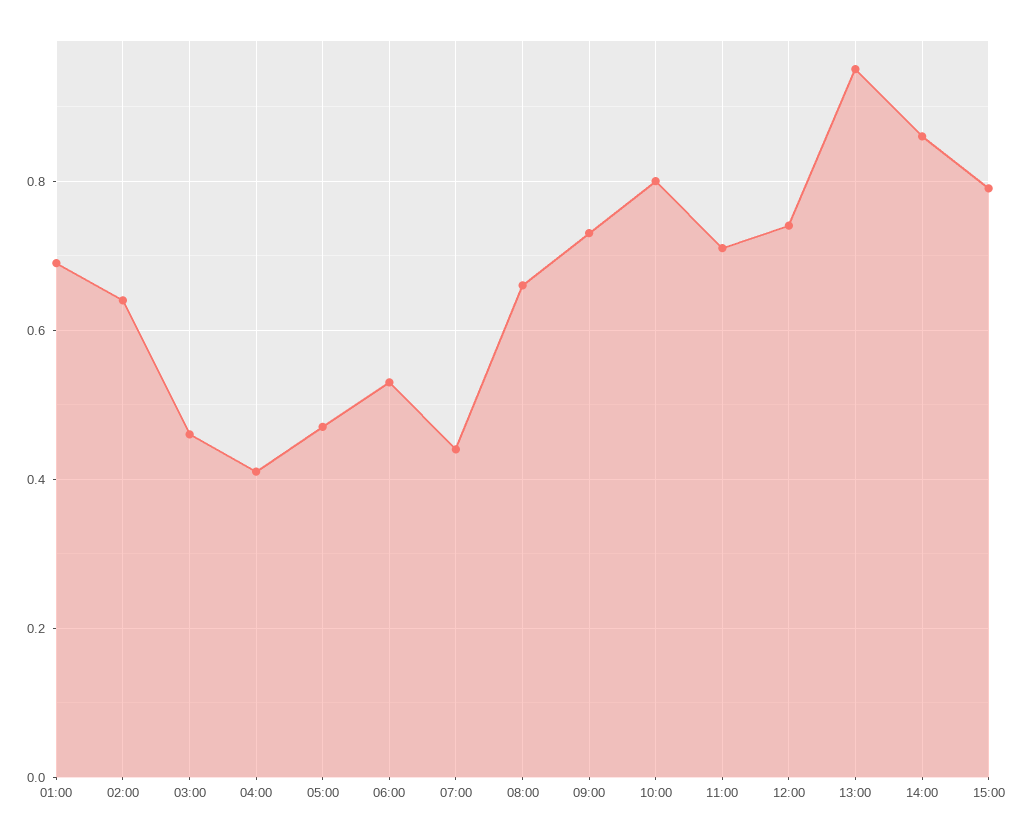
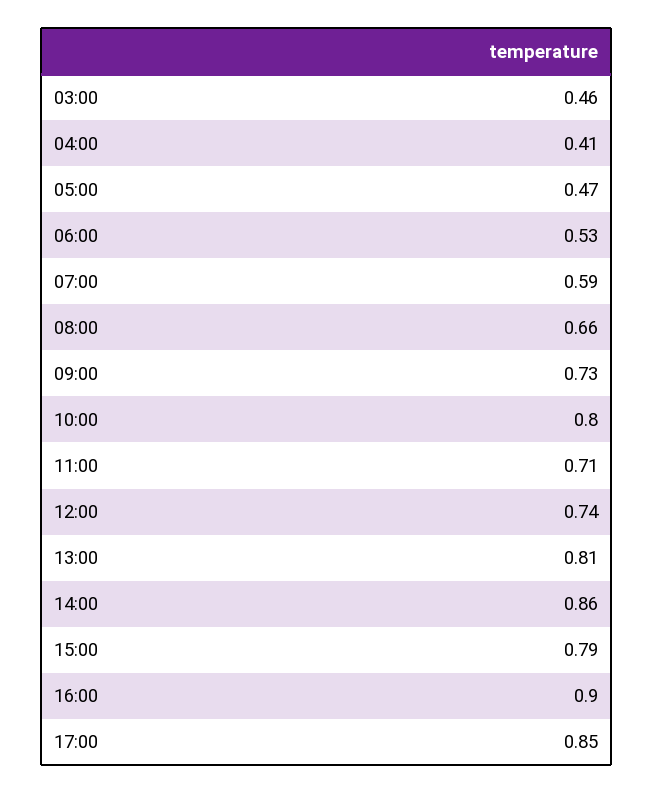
01:00: 0.7 -> none
02:00: 0.65 -> none
07:00: 0.45 -> 0.59
13:00: 0.95 -> 0.81
16:00: none -> 0.9
17:00: none -> 0.85

